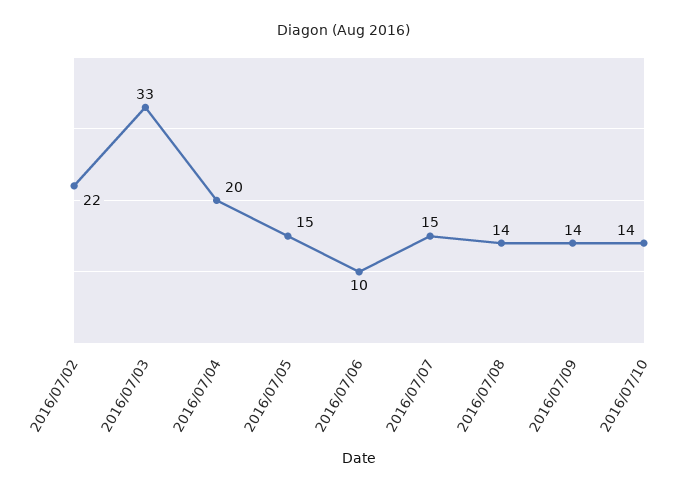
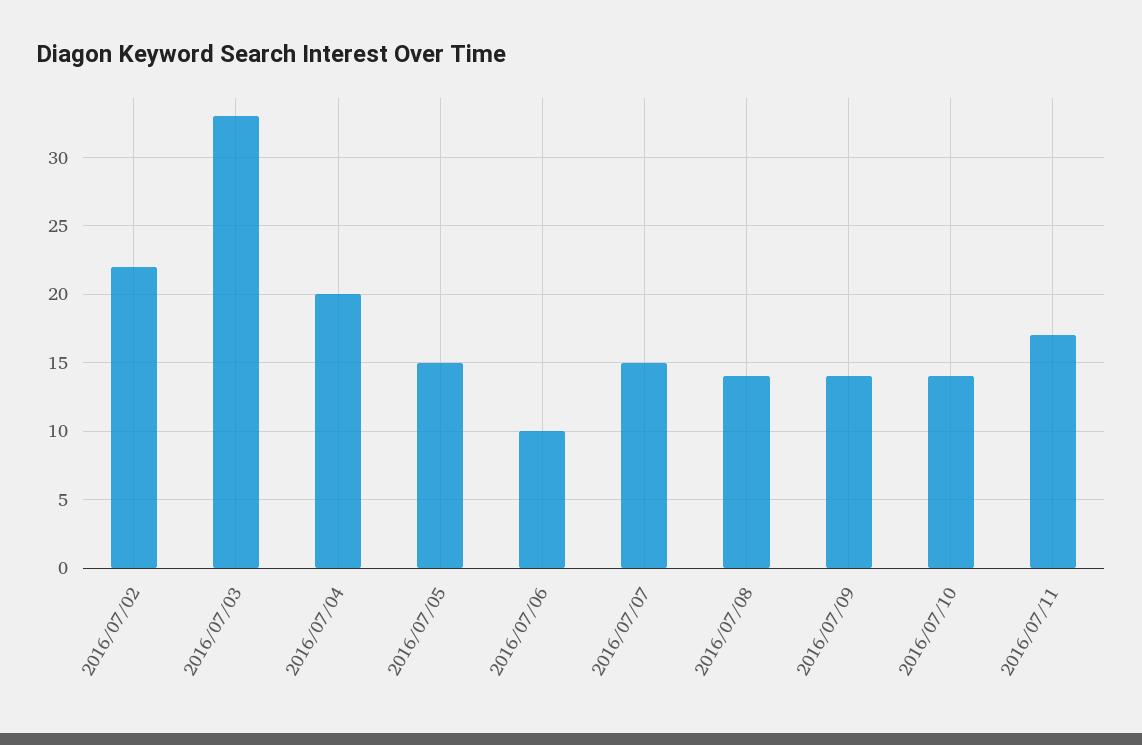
2016/07/11: none -> 17

